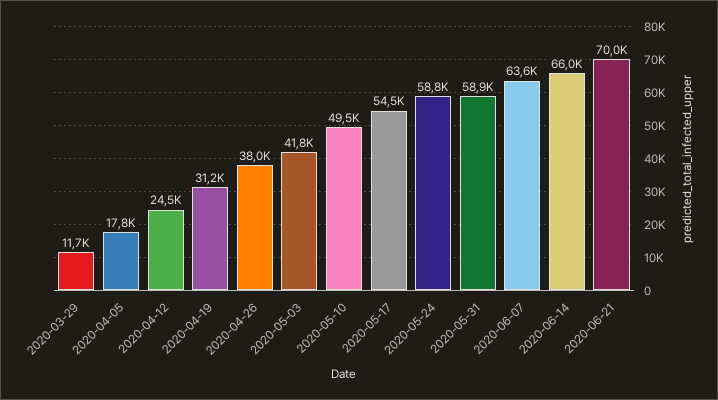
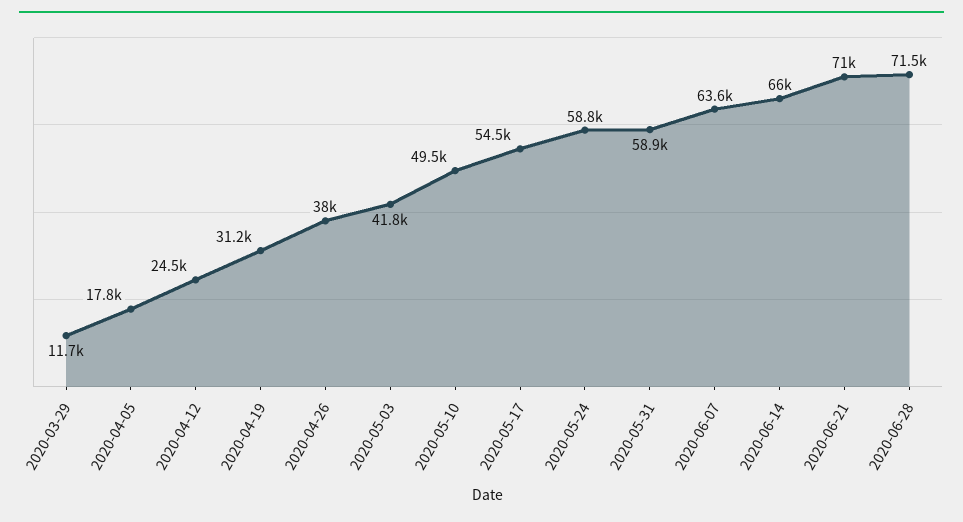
2020-06-21: 70000 -> 71000
2020-06-28: none -> 71500

